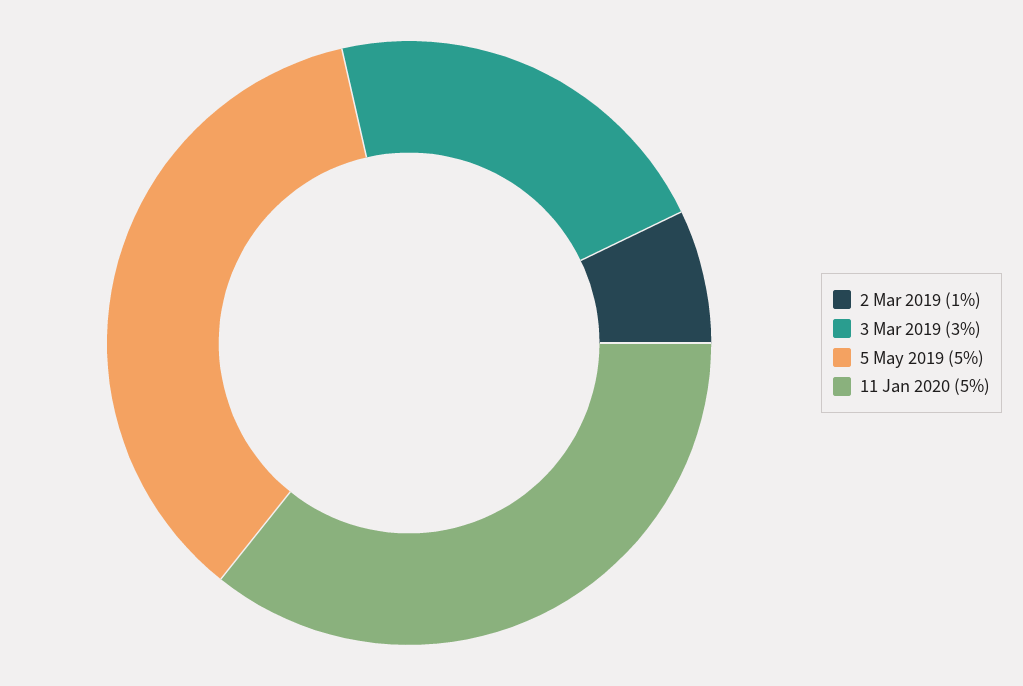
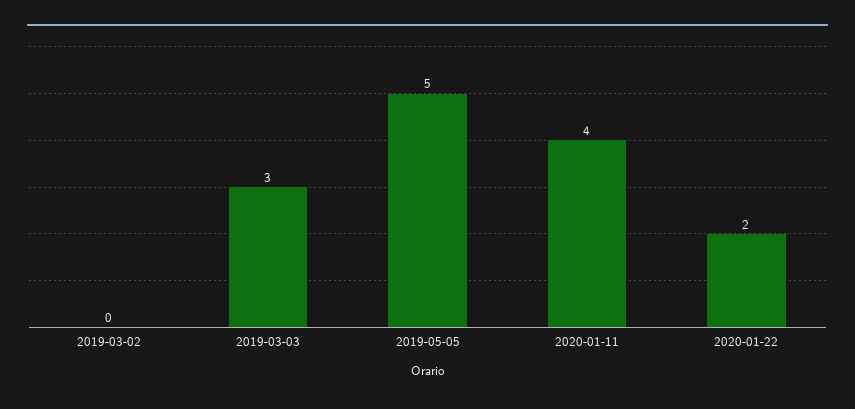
2 Mar 2019: 1 -> 0
11 Jan 2020: 5 -> 4
2020-01-22: none -> 2

